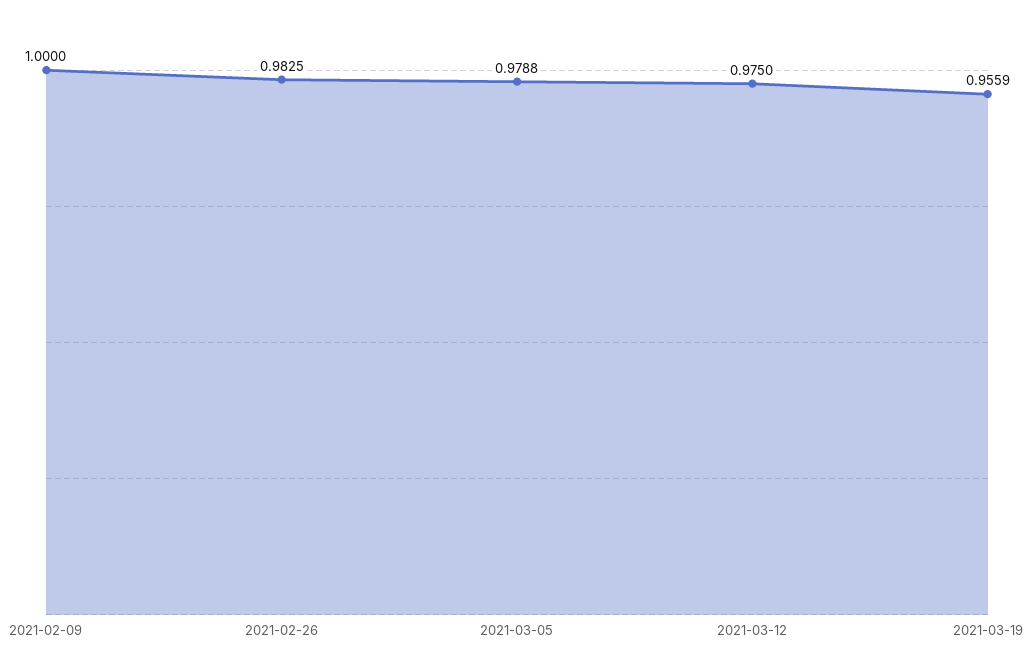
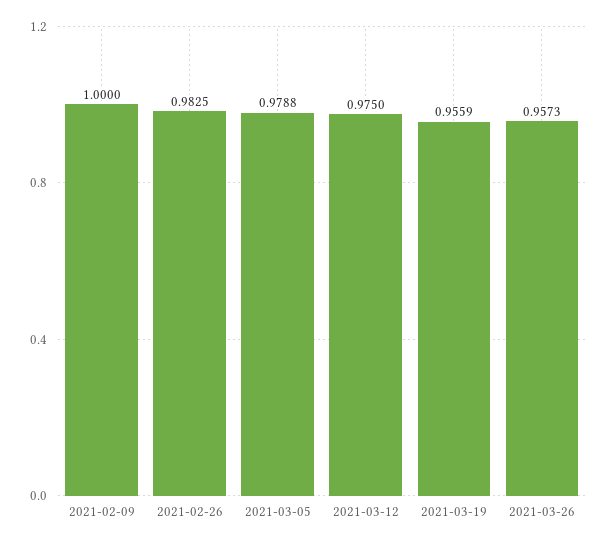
2021-03-26: none -> 0.9573

